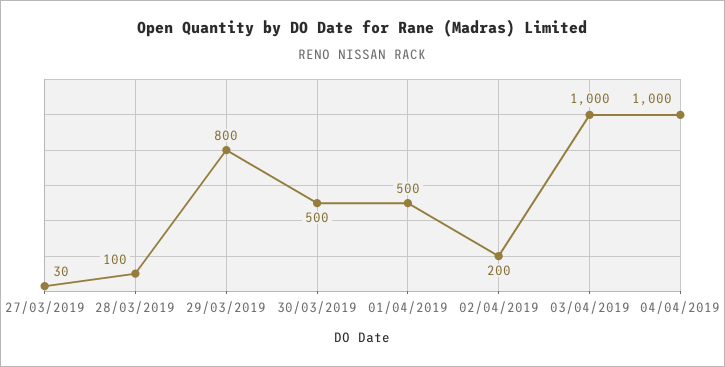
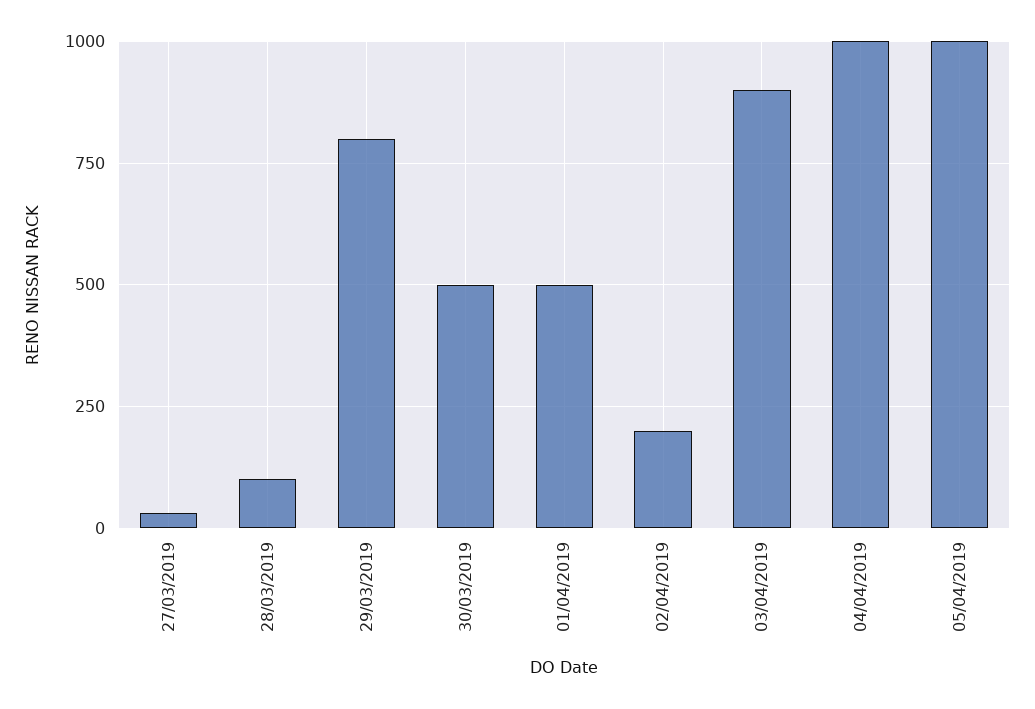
03/04/2019: 1000 -> 900
05/04/2019: none -> 1000

